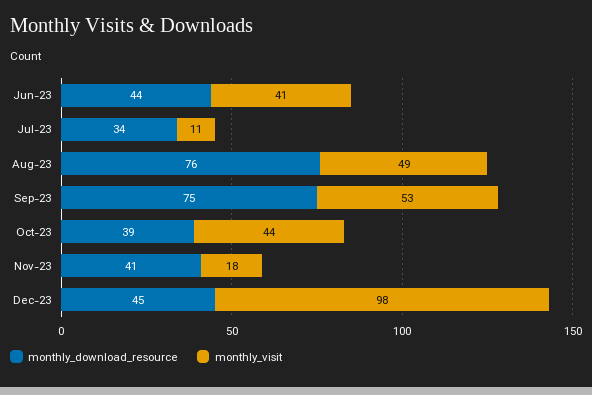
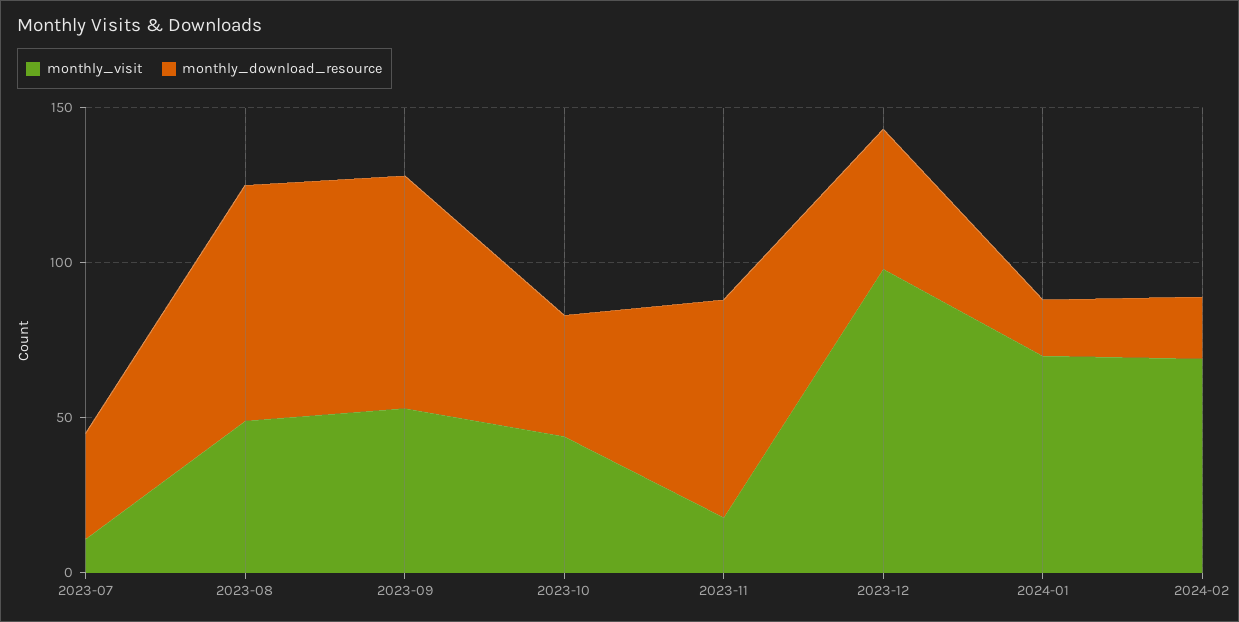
monthly_download_resource, Jun-23: 44 -> none
monthly_visit, Jun-23: 41 -> none
monthly_download_resource, Nov-23: 41 -> 70
monthly_visit, 2024-01: none -> 70
monthly_download_resource, 2024-01: none -> 20
monthly_visit, 2024-02: none -> 70
monthly_download_resource, 2024-02: none -> 20

